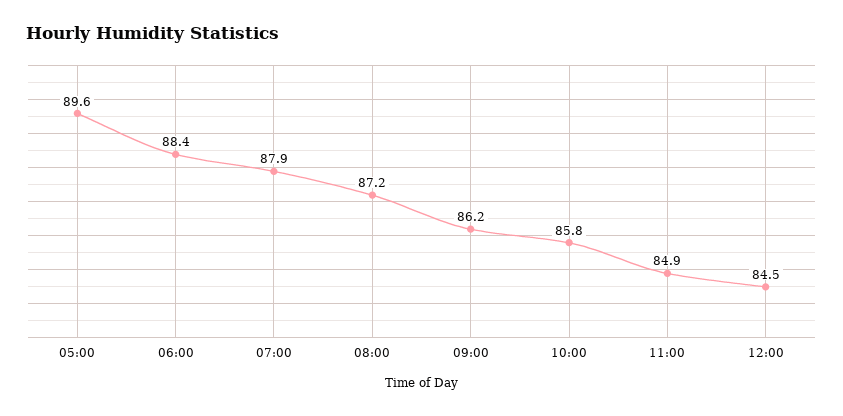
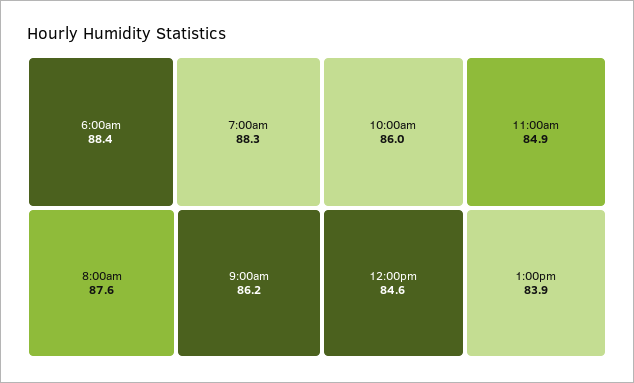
05:00: 89.6 -> none
07:00: 87.9 -> 88.3
08:00: 87.2 -> 87.6
10:00: 85.8 -> 86
12:00: 84.5 -> 84.6
1:00pm: none -> 83.9

